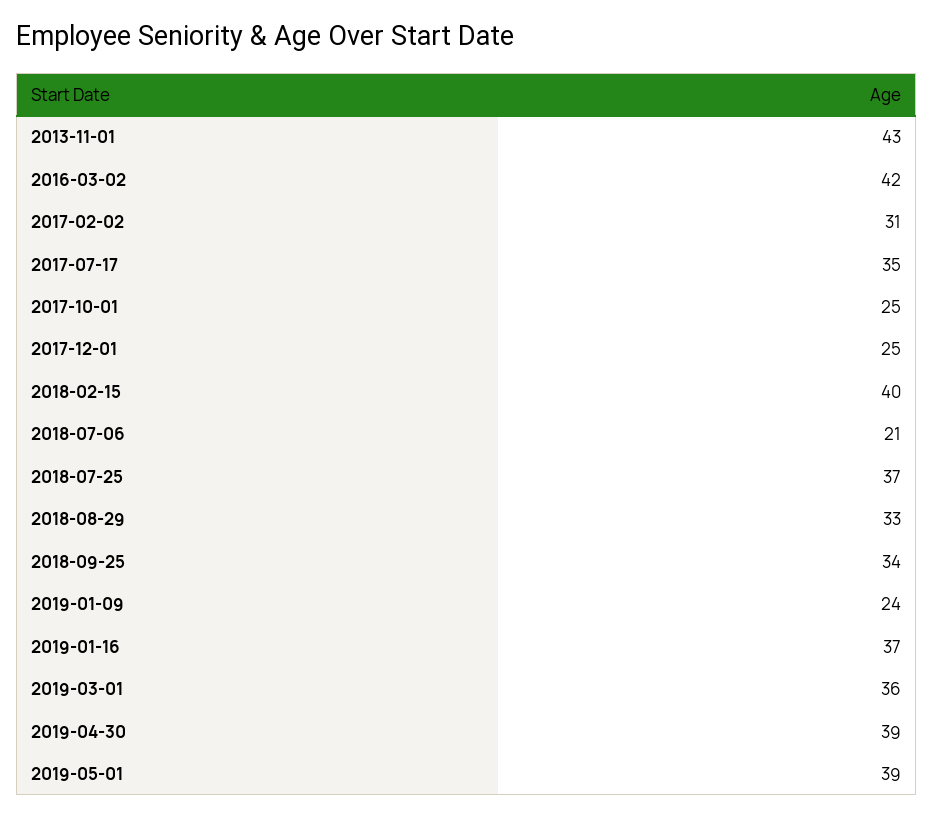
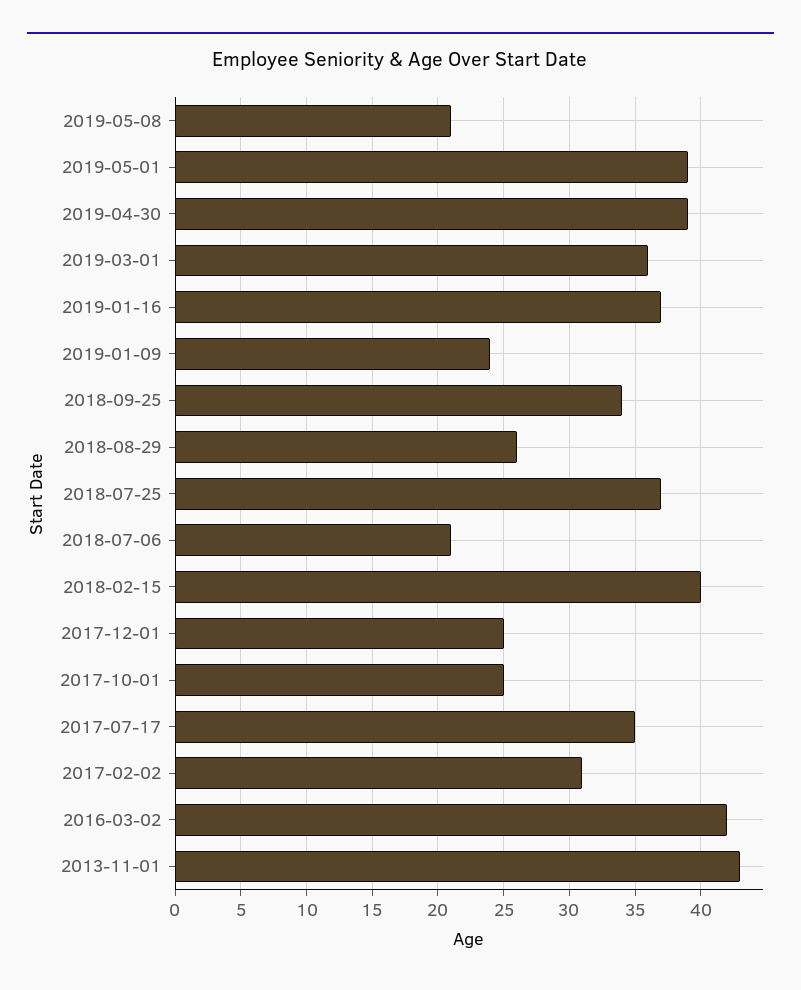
2018-08-29: 33 -> 26
2019-05-08: none -> 21

